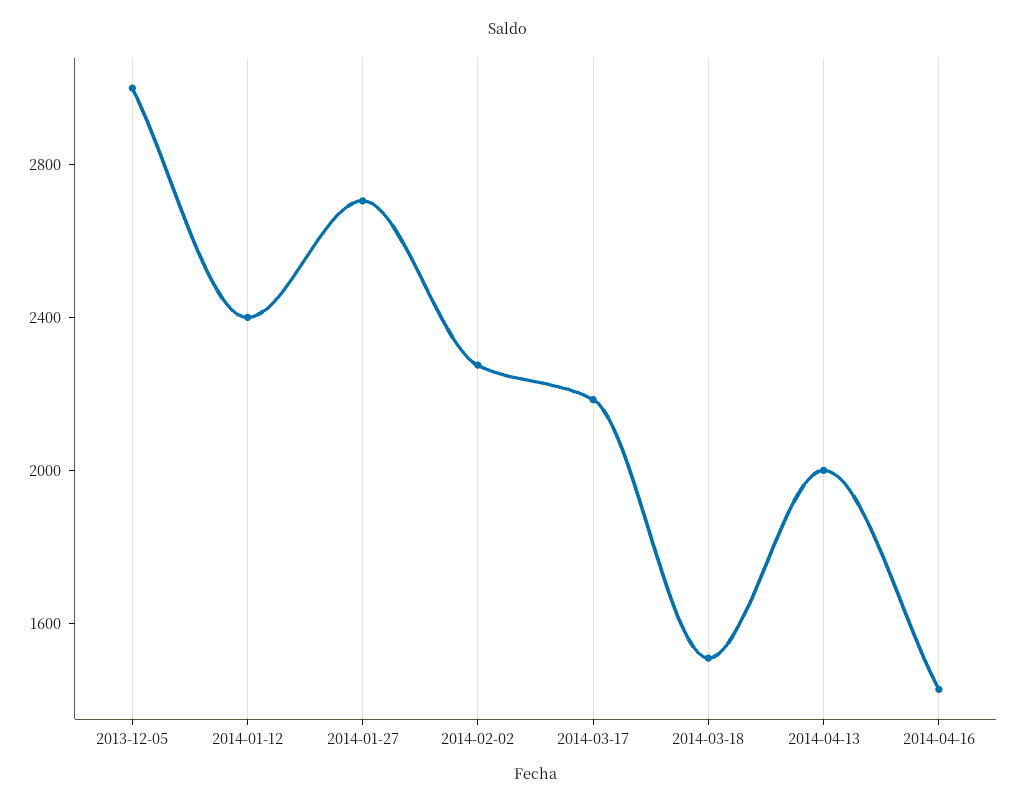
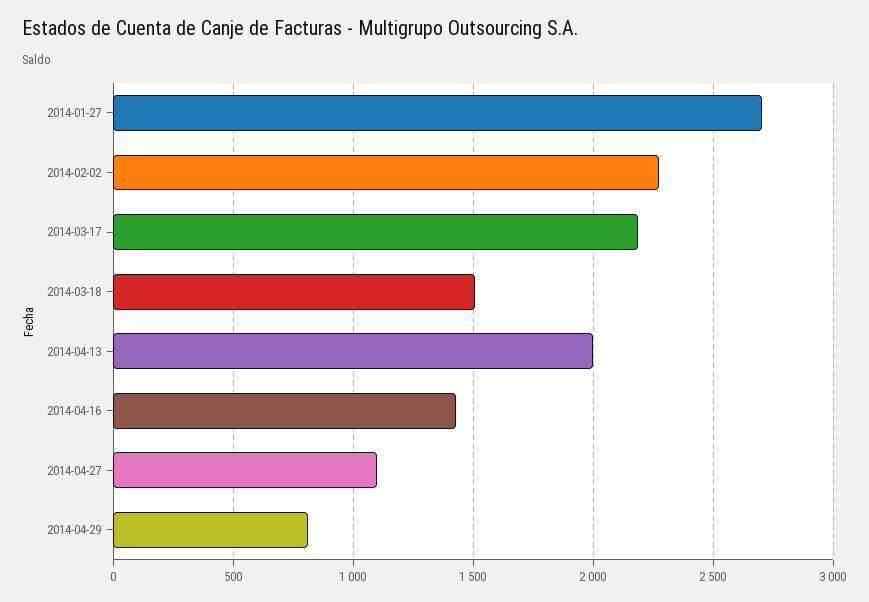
2013-12-05: 3000 -> none
2014-01-12: 2400 -> none
2014-04-27: none -> 1100
2014-04-29: none -> 800

